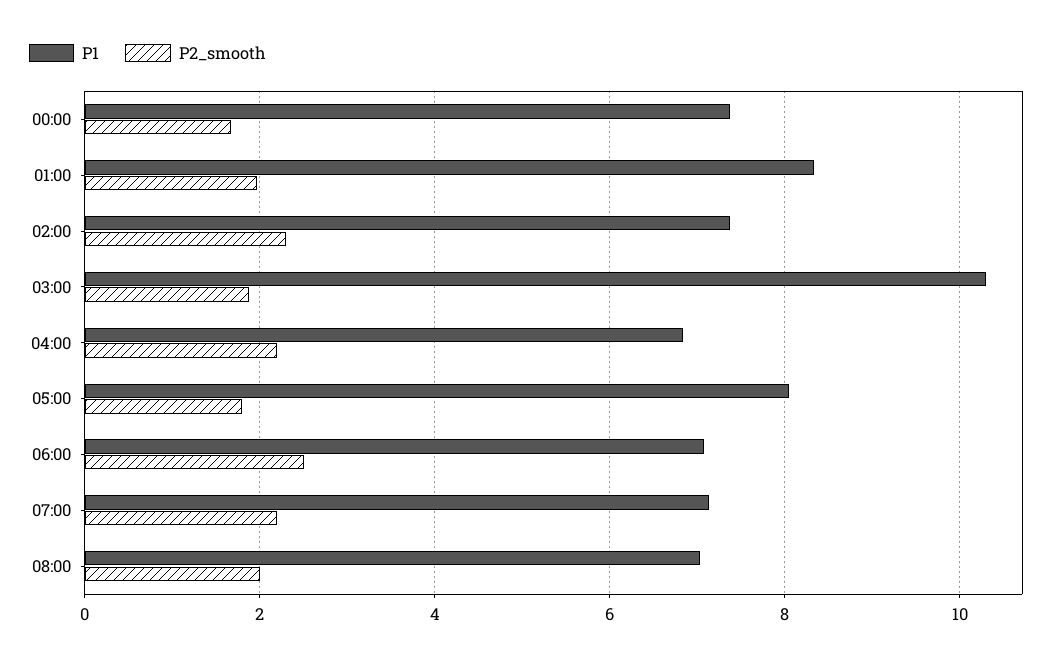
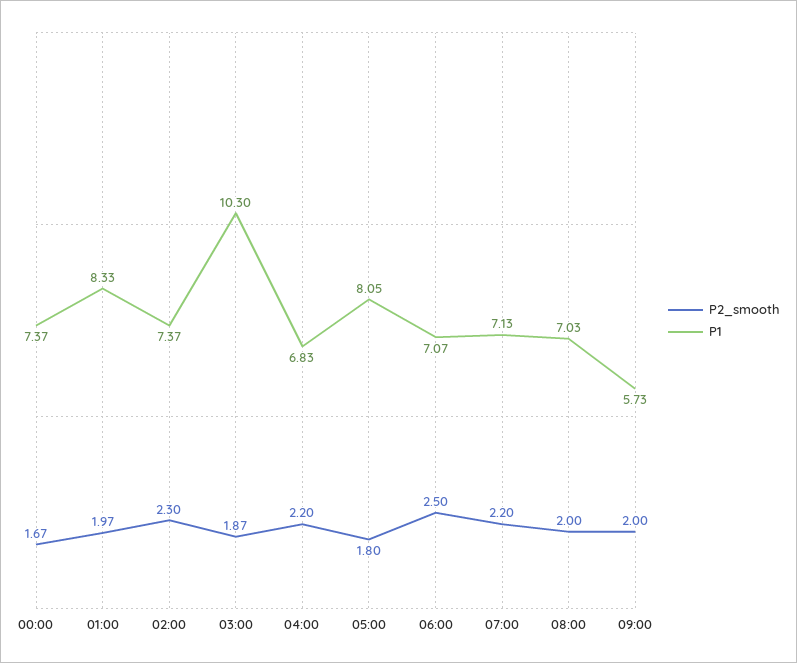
P2_smooth, 09:00: none -> 2
P1, 09:00: none -> 5.73

